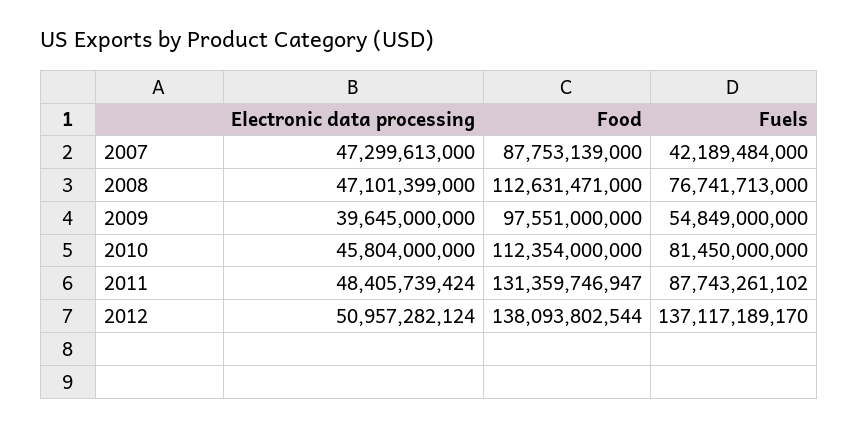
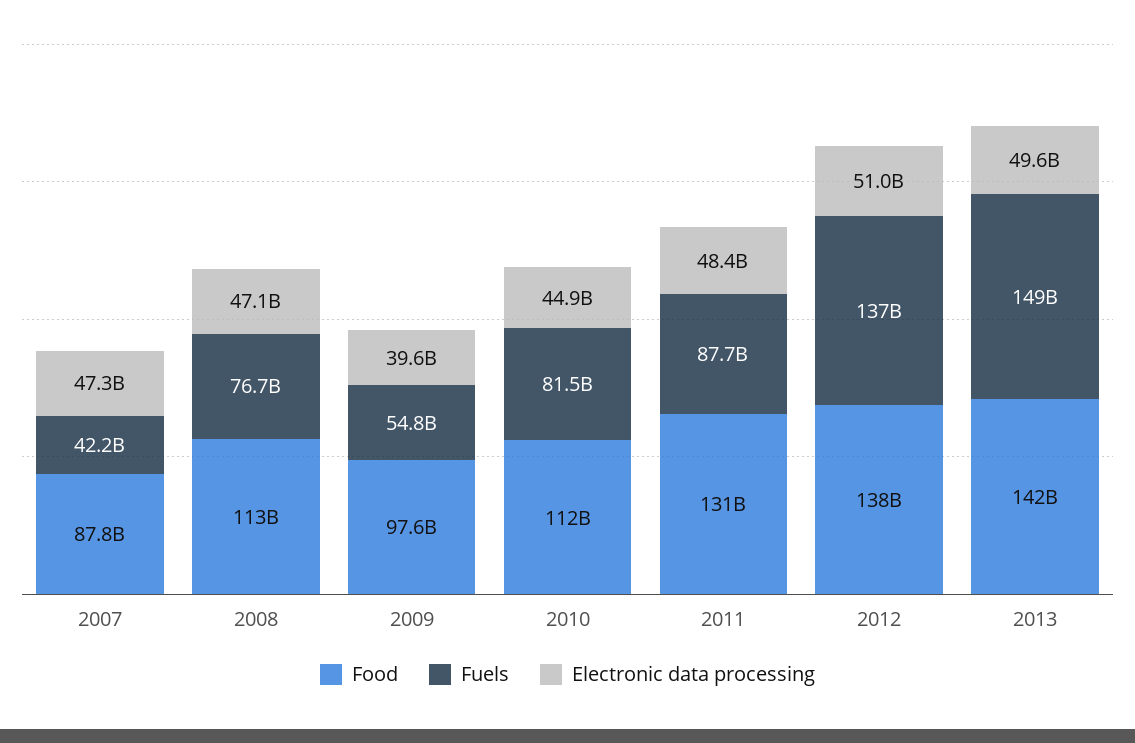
Electronic data processing, 2010: 45804000000 -> 44900000000
Food, 2013: none -> 142000000000
Fuels, 2013: none -> 149000000000
Electronic data processing, 2013: none -> 49600000000

